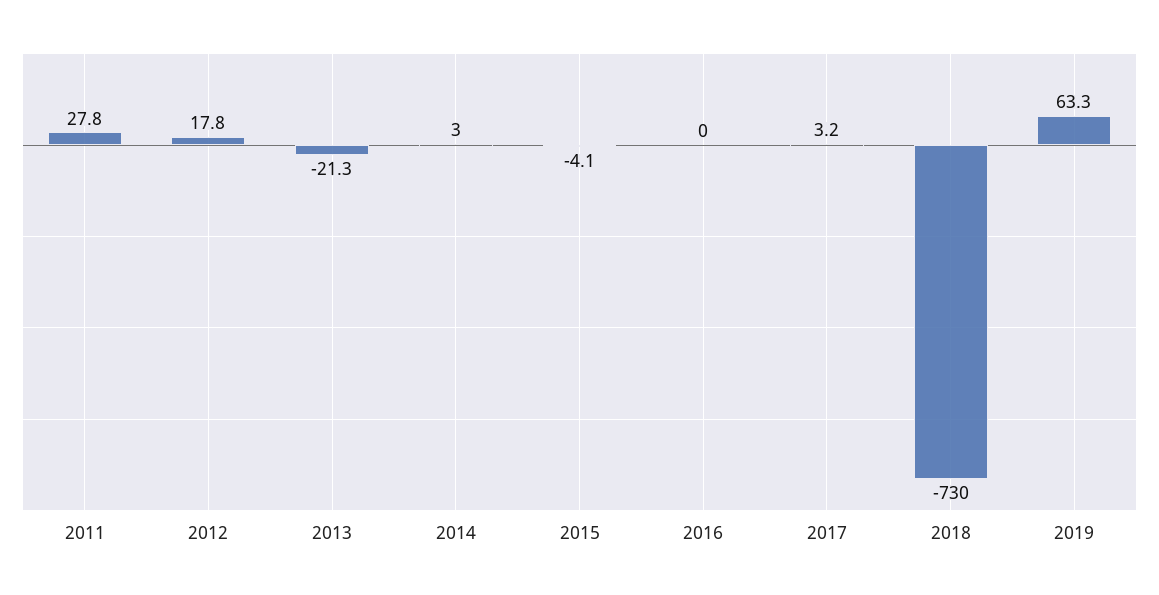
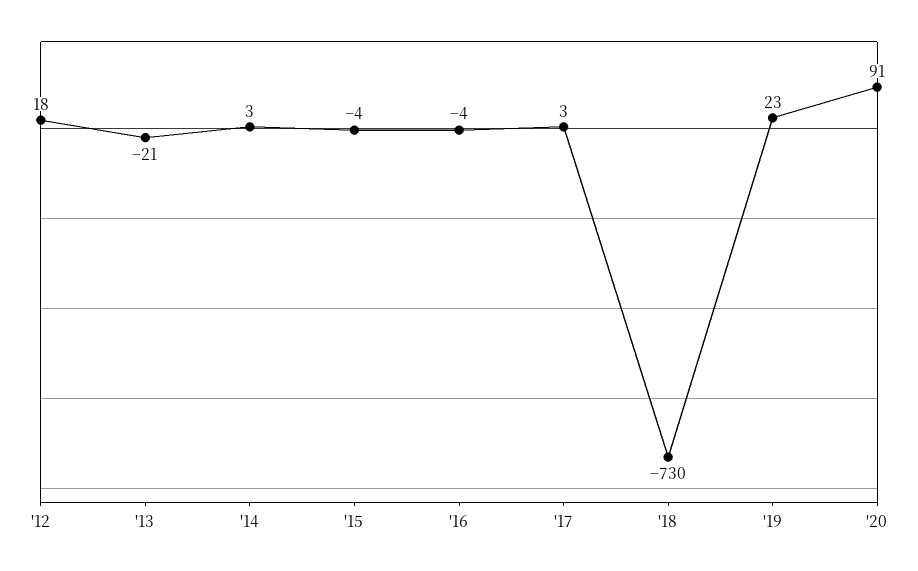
2011: 27.8 -> none
2016: 0 -> -4
2019: 63.3 -> 23
'20: none -> 91

